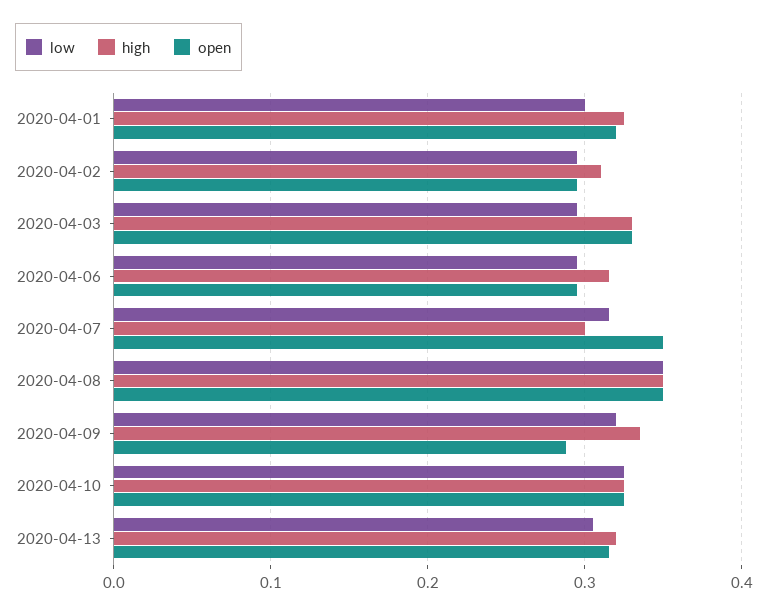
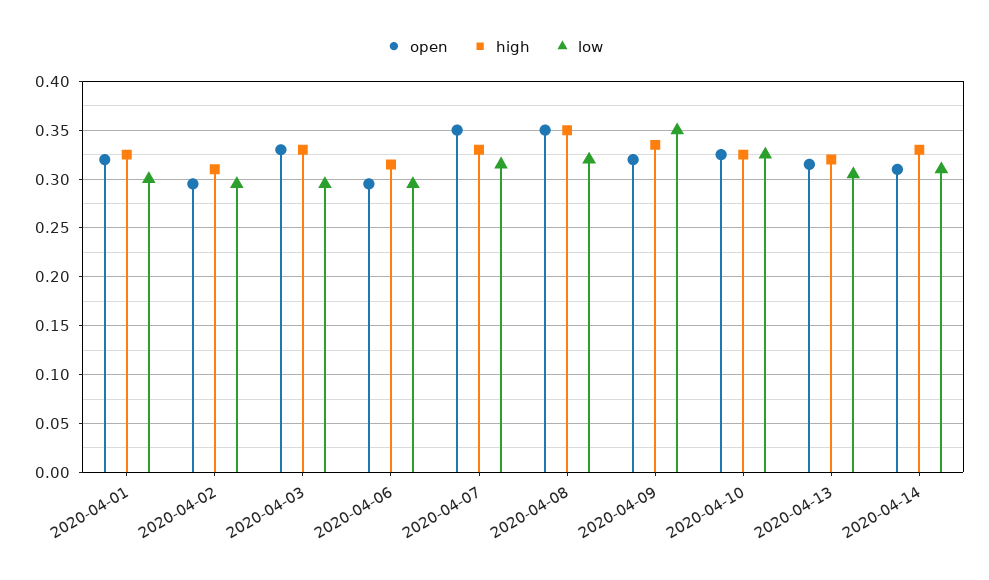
high, 2020-04-07: 0.3 -> 0.33
low, 2020-04-08: 0.35 -> 0.32
low, 2020-04-09: 0.32 -> 0.35
open, 2020-04-09: 0.29 -> 0.32
open, 2020-04-14: none -> 0.31
high, 2020-04-14: none -> 0.33
low, 2020-04-14: none -> 0.31

